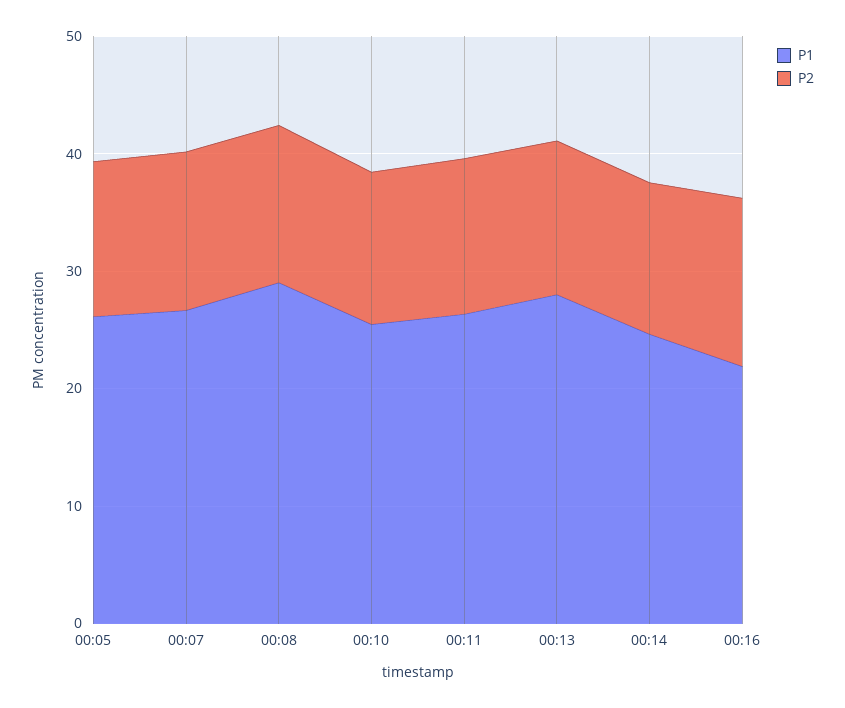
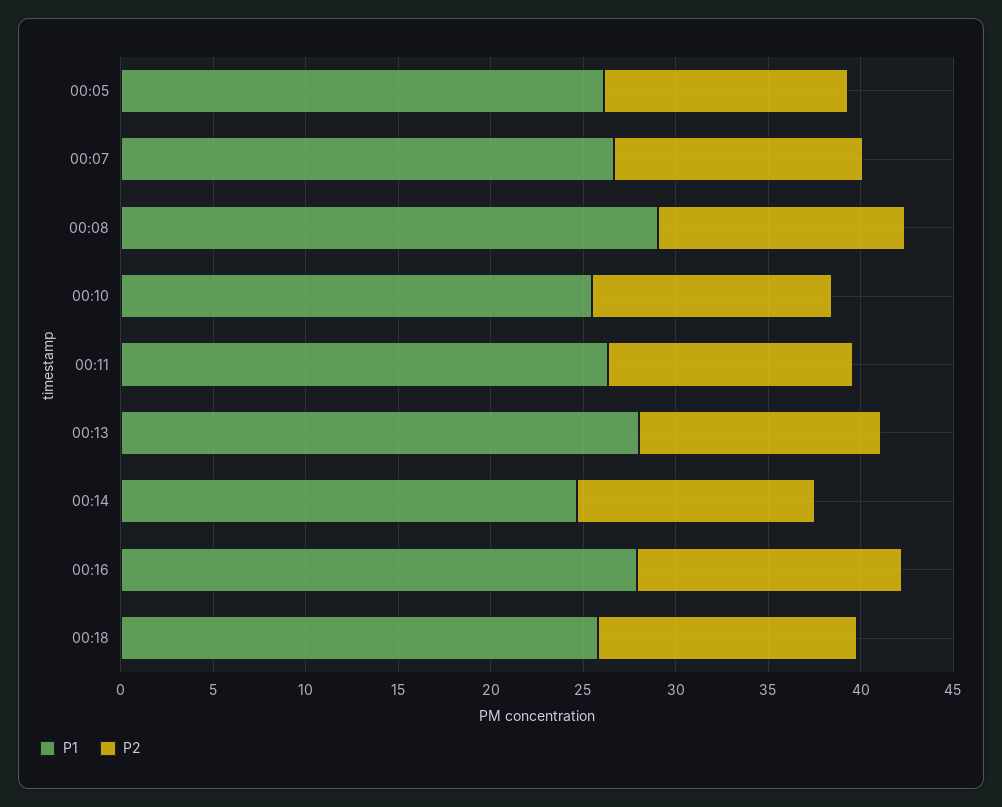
P1, 00:16: 22 -> 28
P1, 00:18: none -> 26
P2, 00:18: none -> 14

